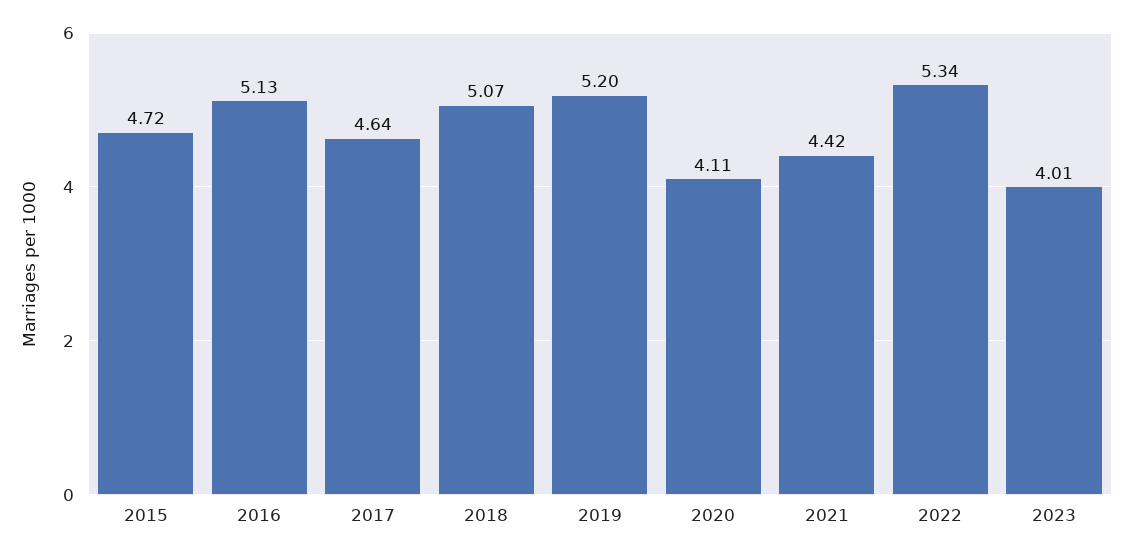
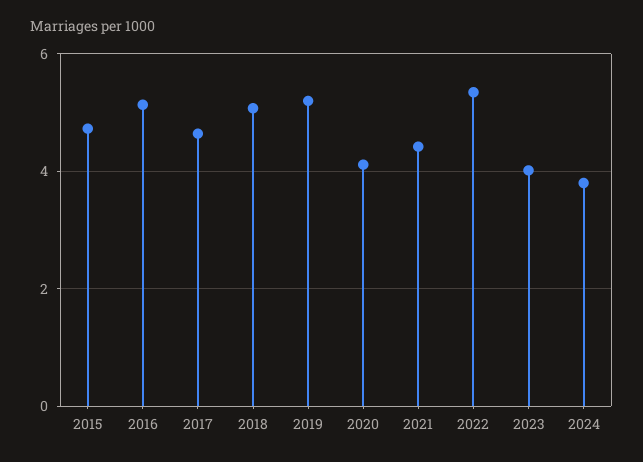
2024: none -> 3.8

